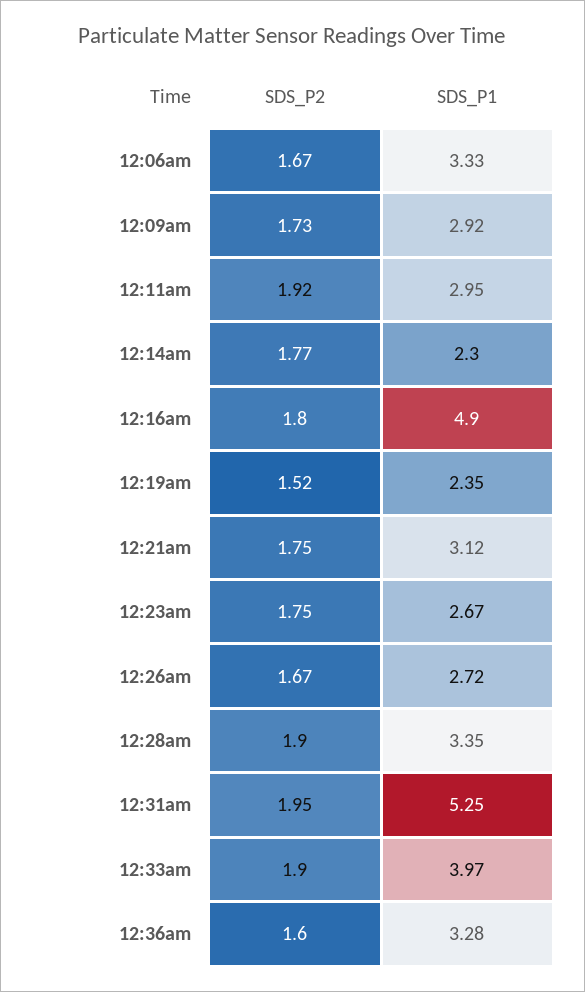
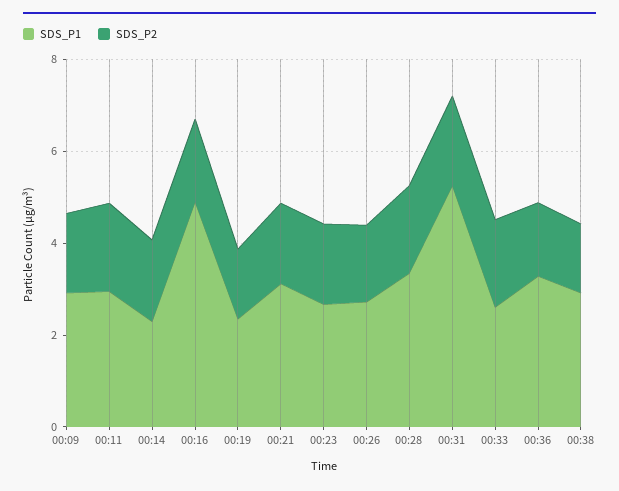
SDS_P2, 12:06am: 1.67 -> none
SDS_P1, 12:06am: 3.33 -> none
SDS_P1, 12:33am: 3.97 -> 2.5
SDS_P1, 00:38: none -> 3
SDS_P2, 00:38: none -> 1.5

